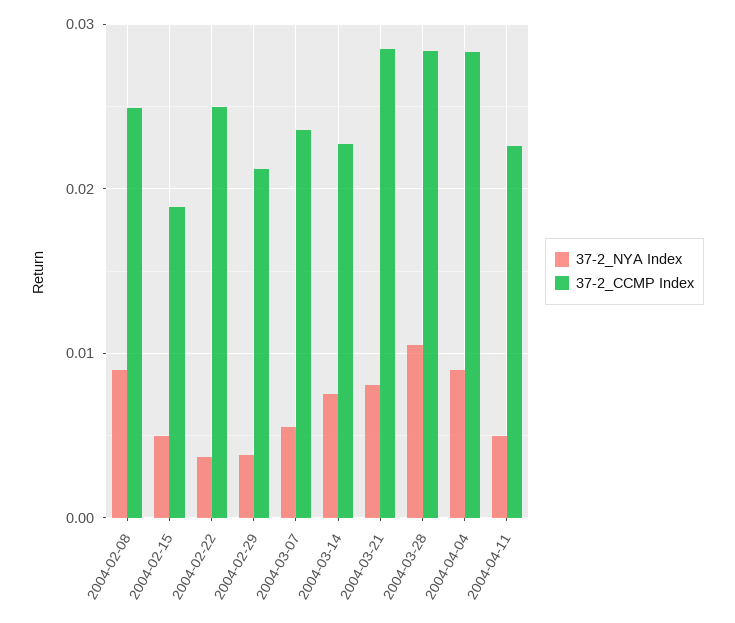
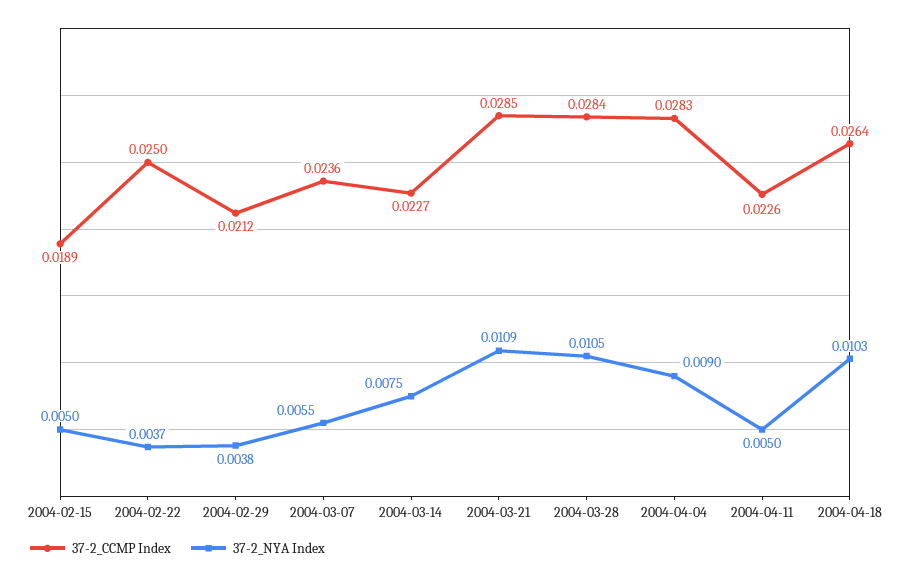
37-2_NYA Index, 2004-02-08: 0.009 -> none
37-2_CCMP Index, 2004-02-08: 0.025 -> none
37-2_NYA Index, 2004-03-21: 0.008 -> 0.0109
37-2_CCMP Index, 2004-04-18: none -> 0.0264
37-2_NYA Index, 2004-04-18: none -> 0.0103

